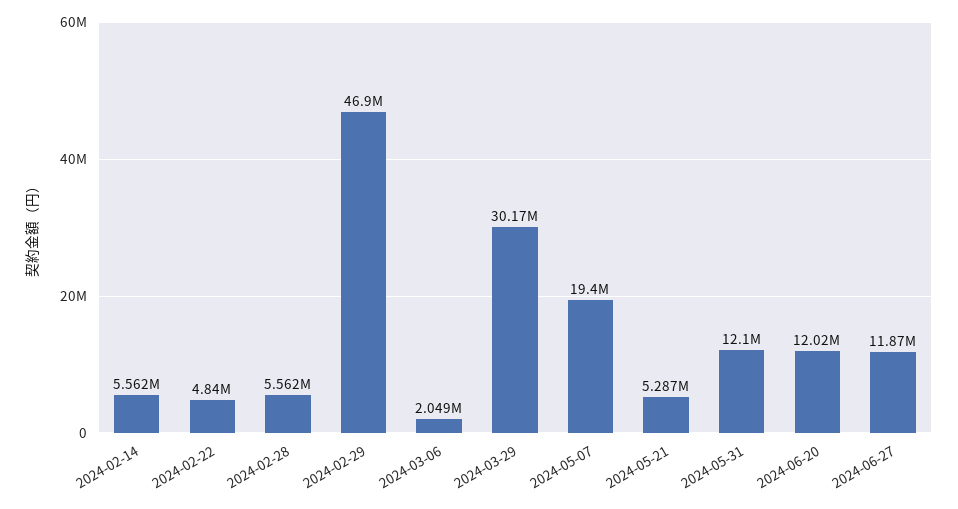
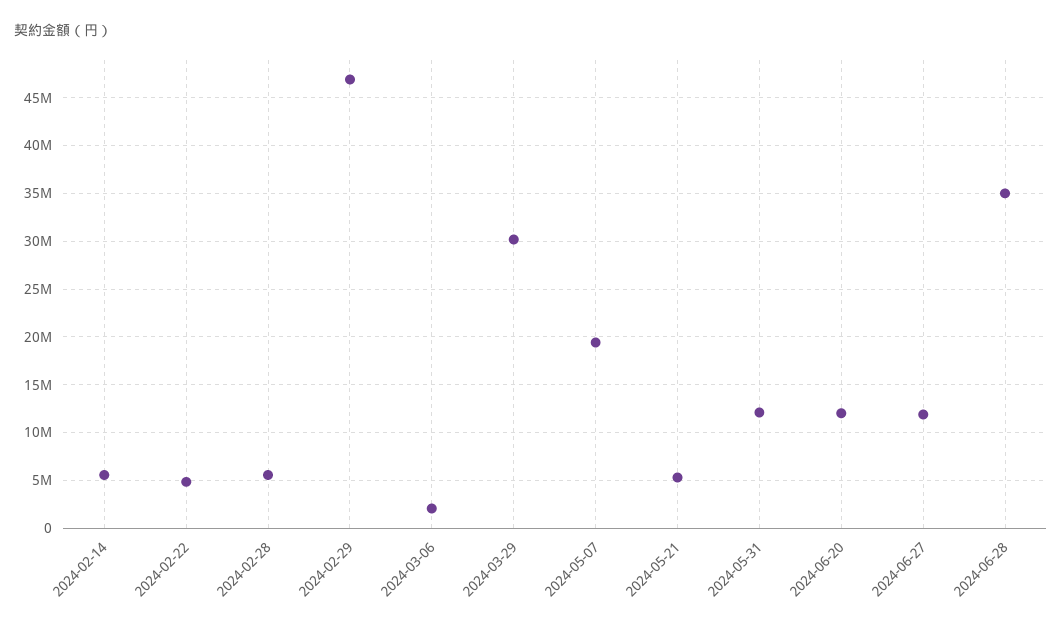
2024-06-28: none -> 35000000

